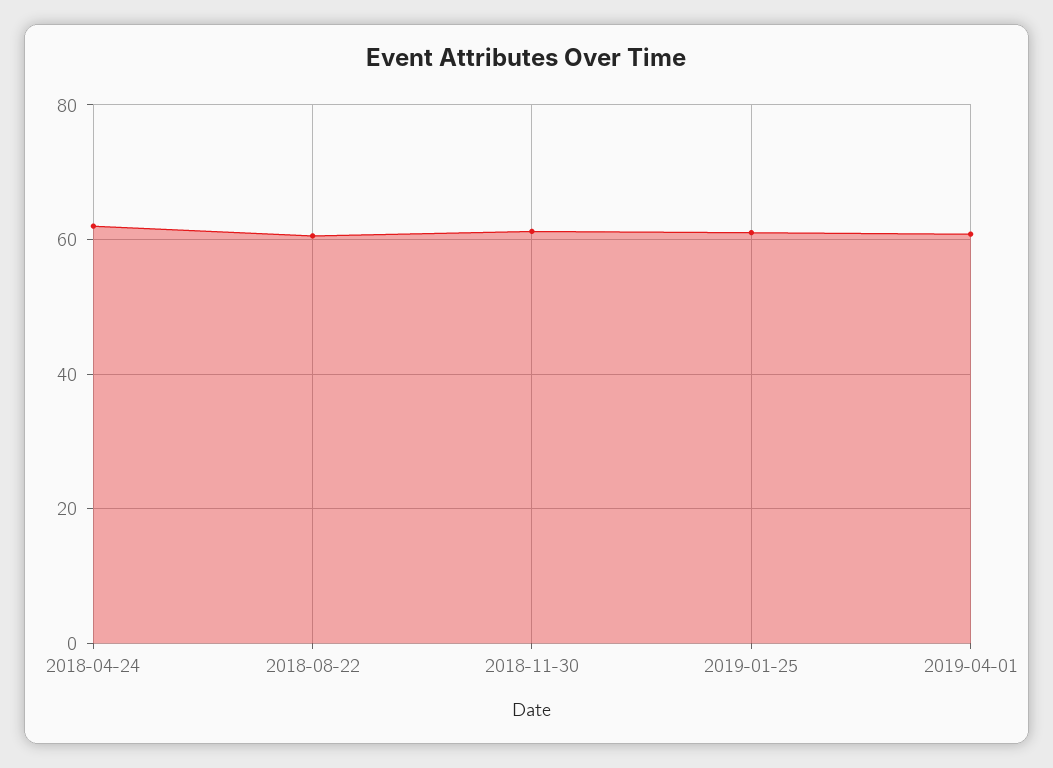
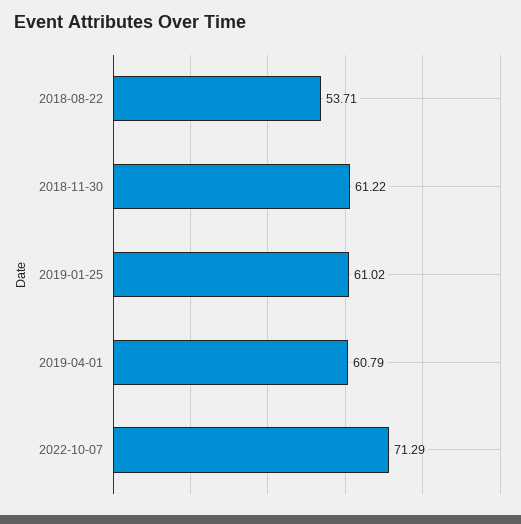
2018-04-24: 62 -> none
2018-08-22: 60 -> 53.71
2022-10-07: none -> 71.29

